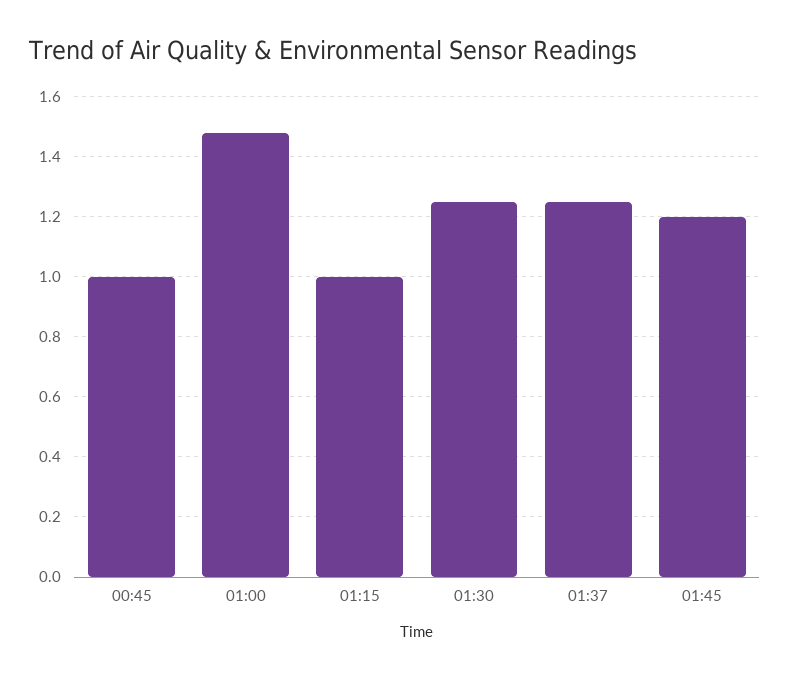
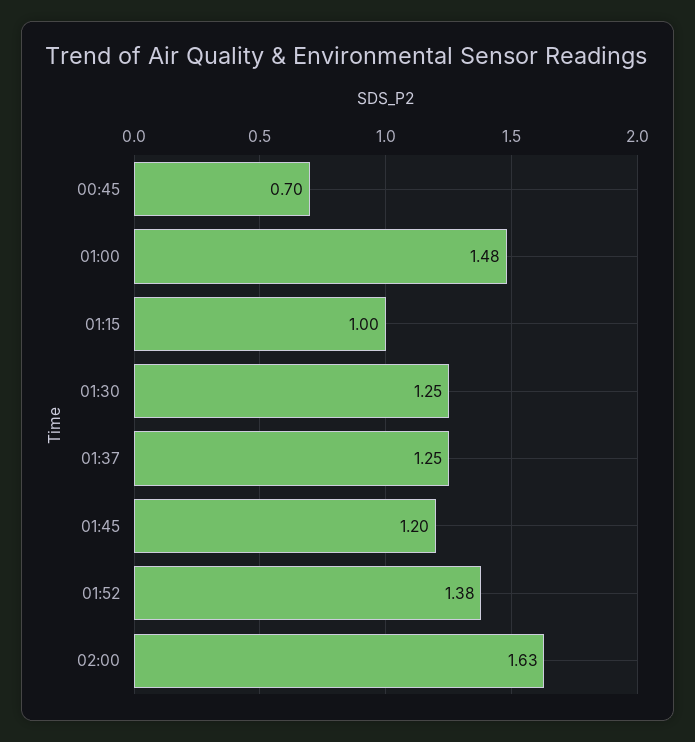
00:45: 1 -> 0.7
01:52: none -> 1.38
02:00: none -> 1.63

